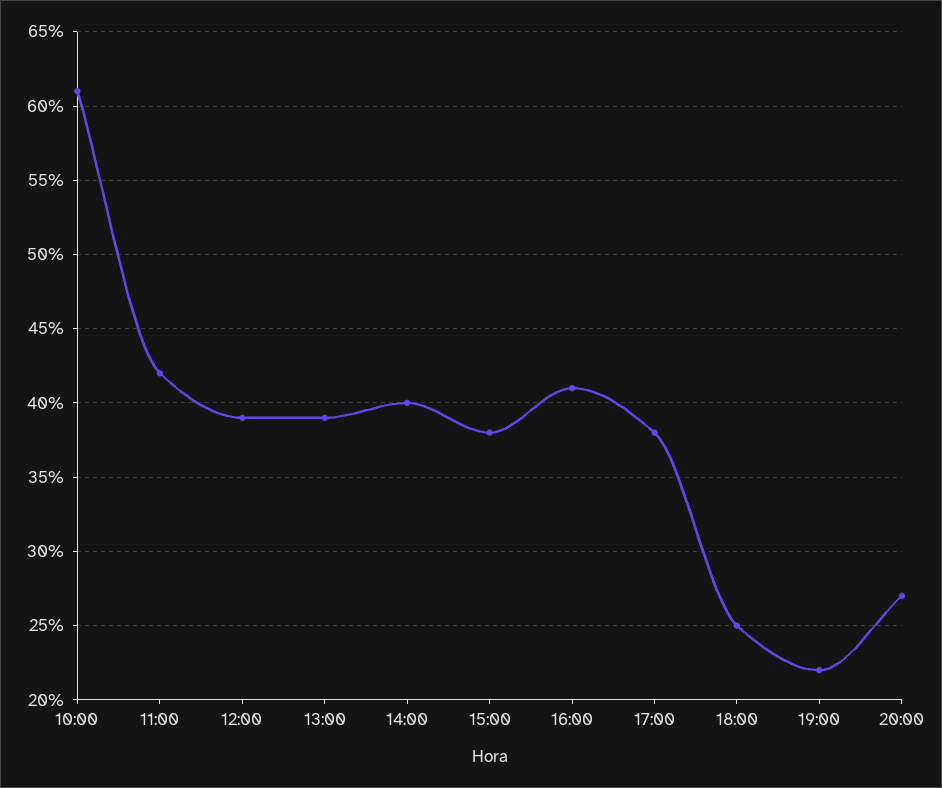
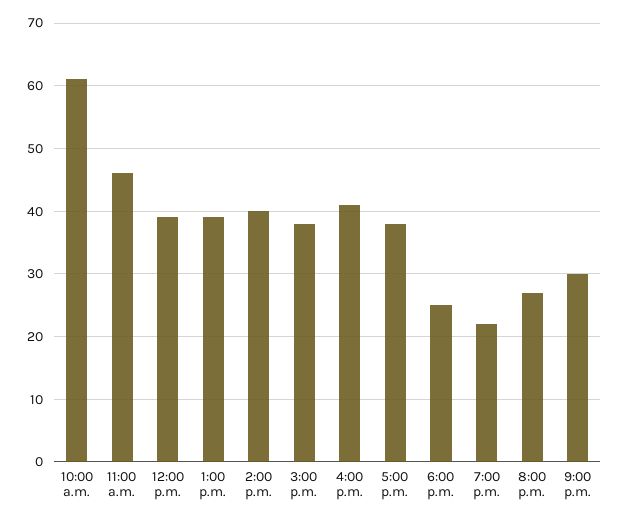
11:00: 42 -> 46
9:00 p.m.: none -> 30

